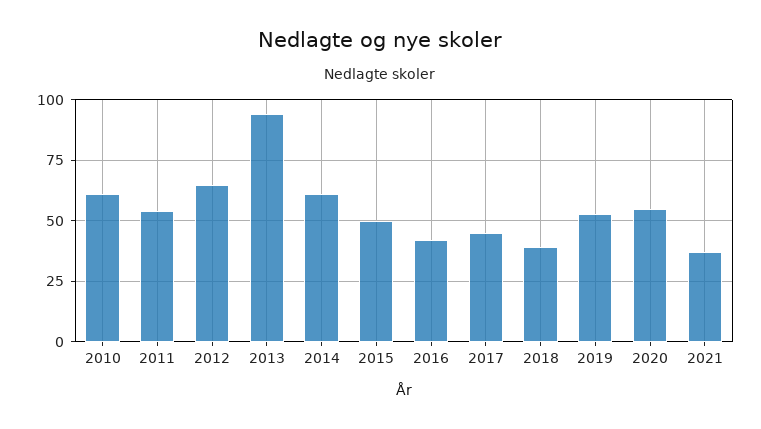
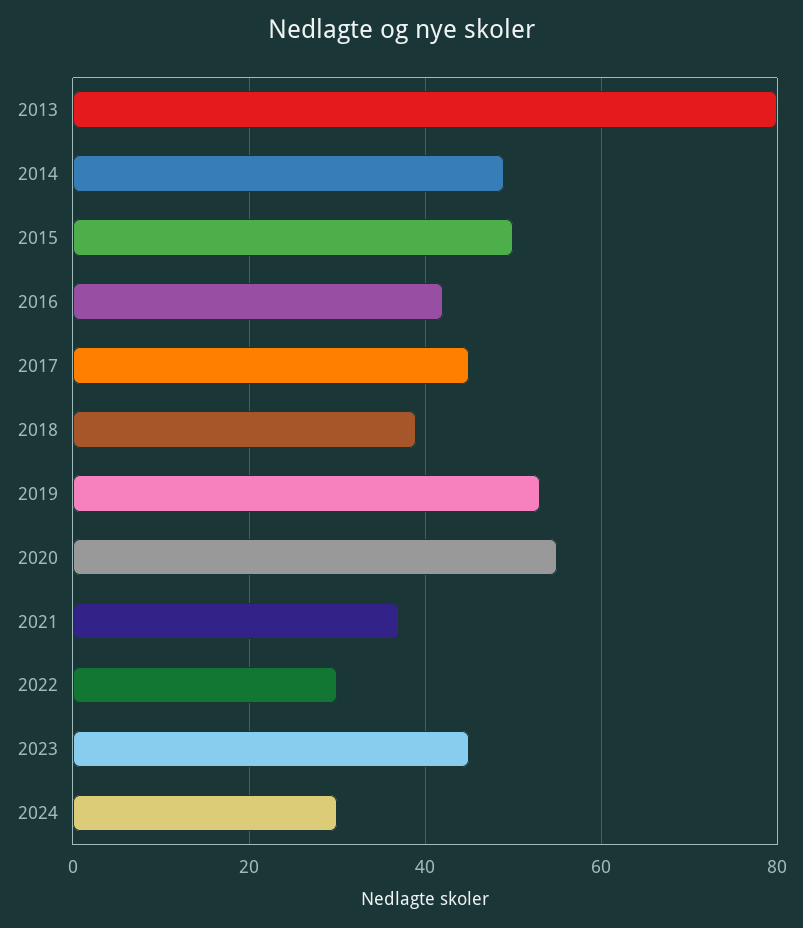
2010: 60 -> none
2011: 55 -> none
2012: 65 -> none
2013: 95 -> 80
2014: 60 -> 50
2022: none -> 30
2023: none -> 45
2024: none -> 30

